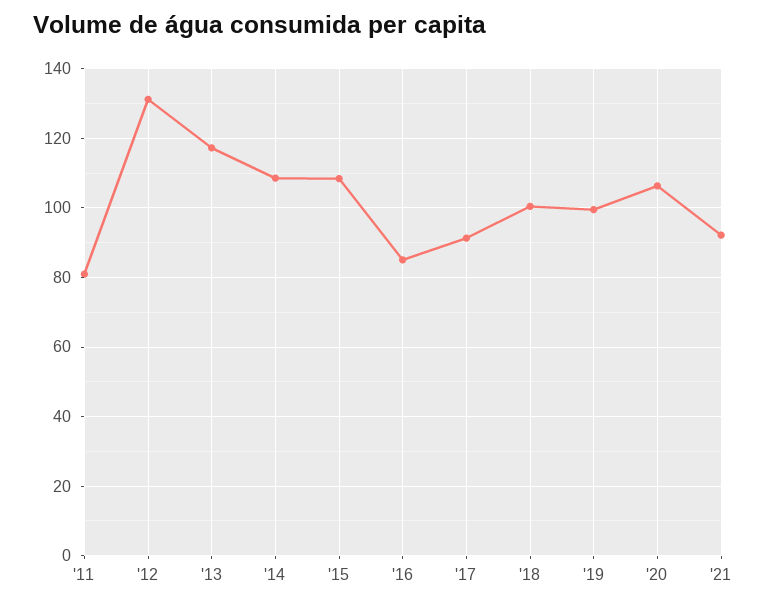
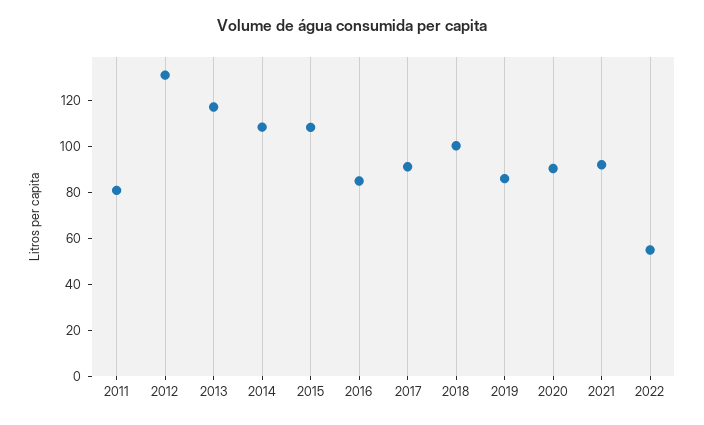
'19: 100 -> 85
'20: 106 -> 90
2022: none -> 55

